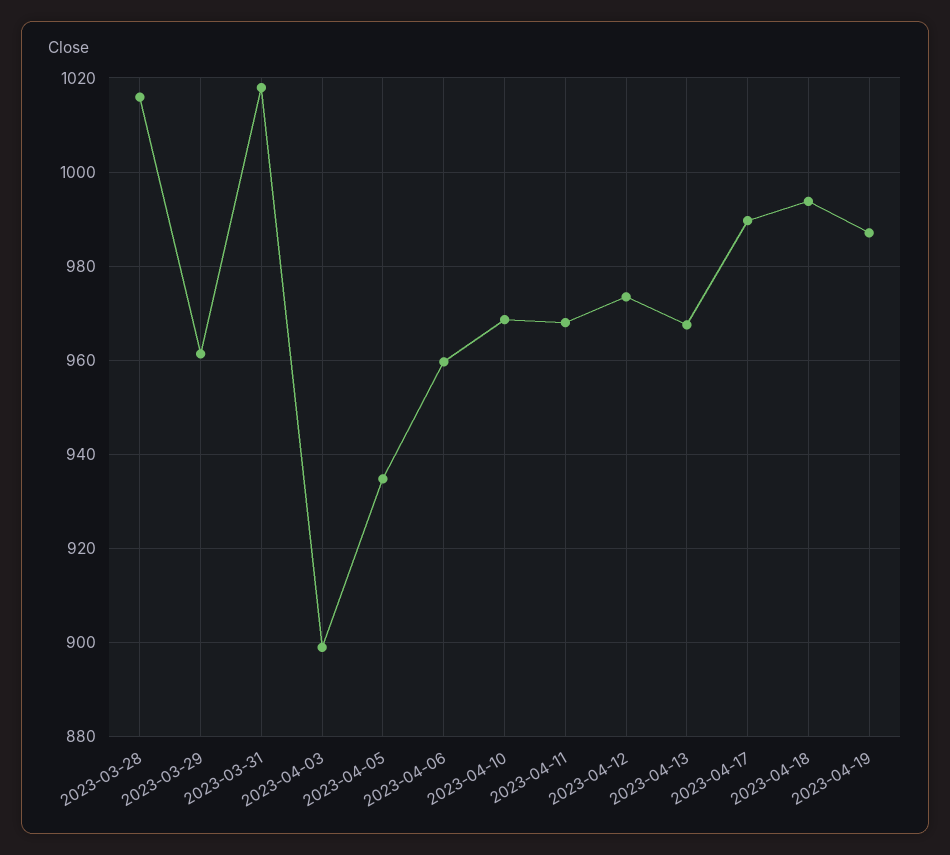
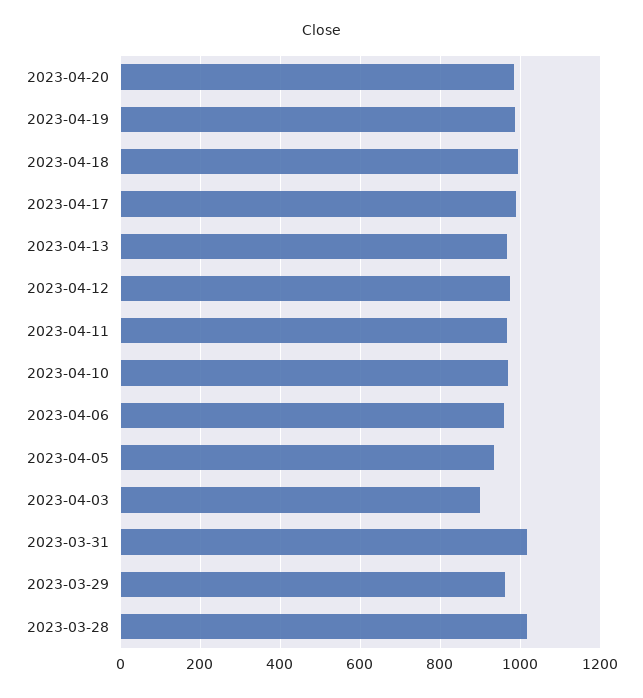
2023-04-20: none -> 980

